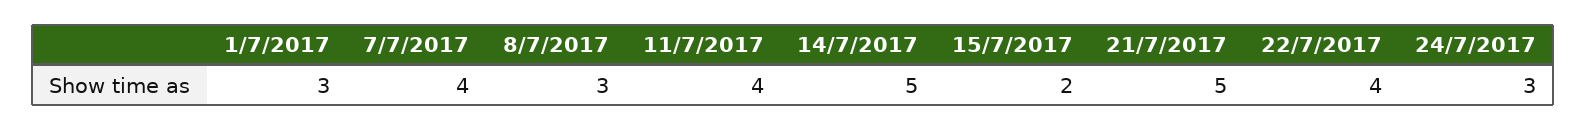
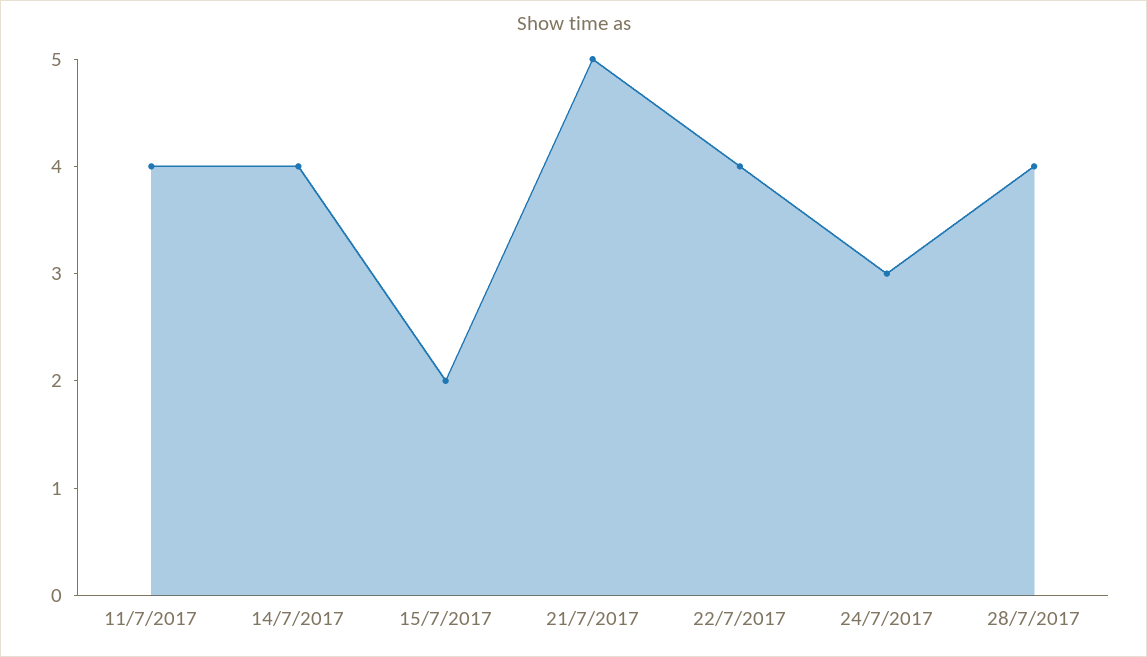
1/7/2017: 3 -> none
7/7/2017: 4 -> none
8/7/2017: 3 -> none
14/7/2017: 5 -> 4
28/7/2017: none -> 4

